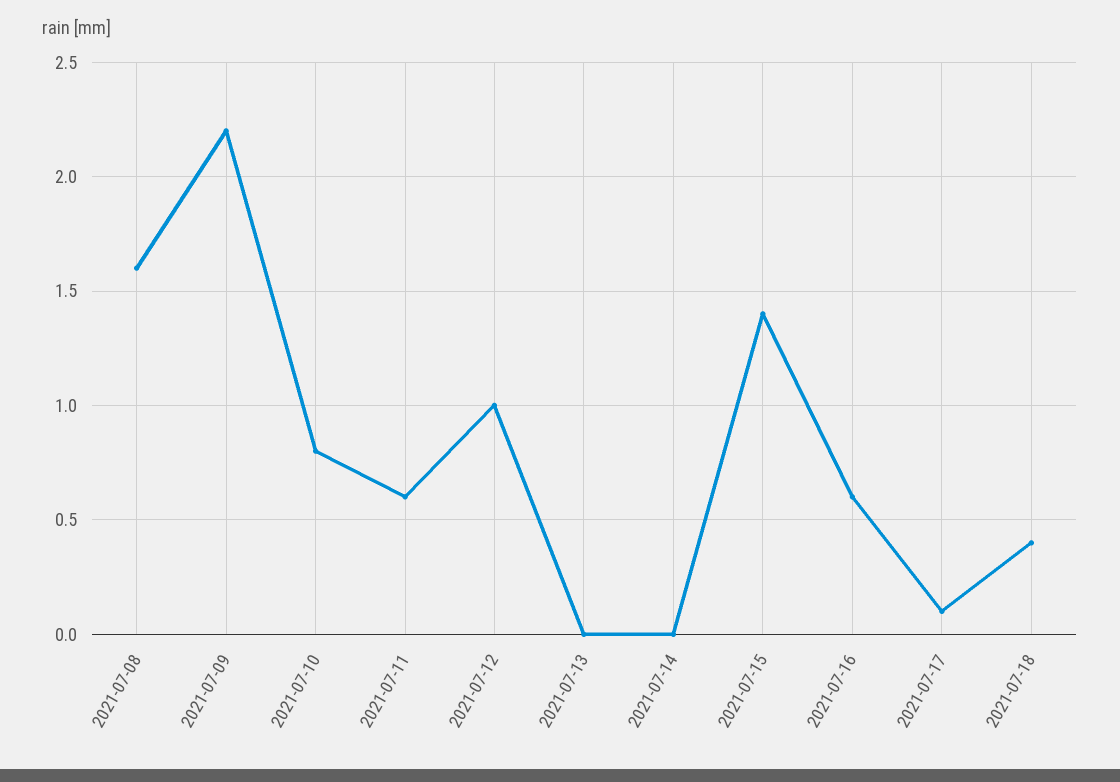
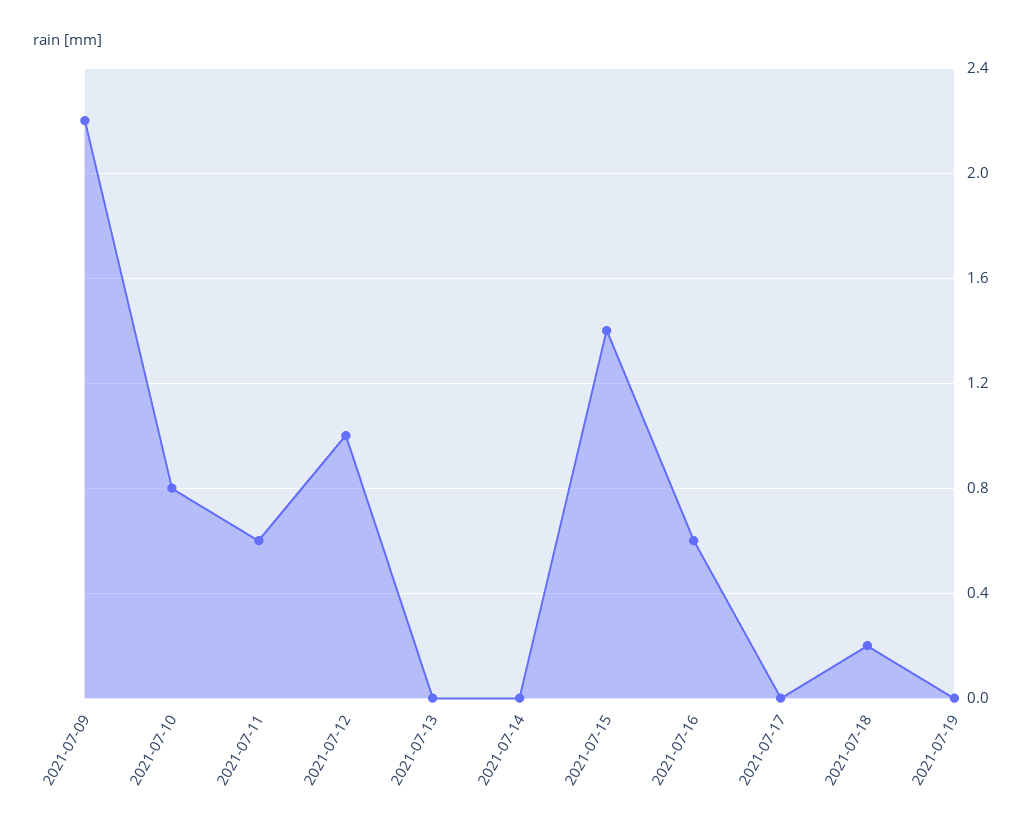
2021-07-08: 1.6 -> none
2021-07-17: 0.1 -> 0
2021-07-18: 0.4 -> 0.2
2021-07-19: none -> 0

